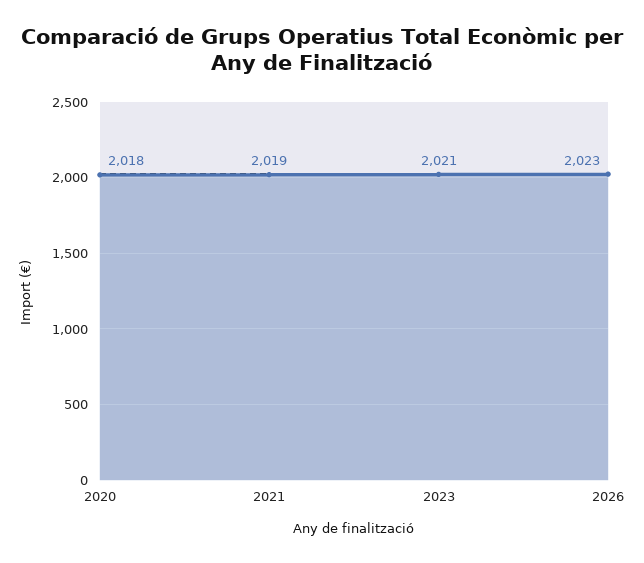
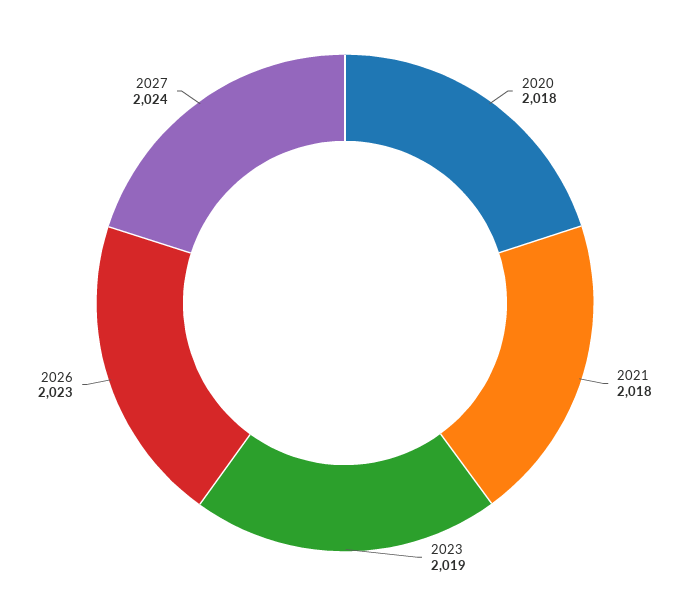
2021: 2019 -> 2018
2023: 2021 -> 2019
2027: none -> 2024

